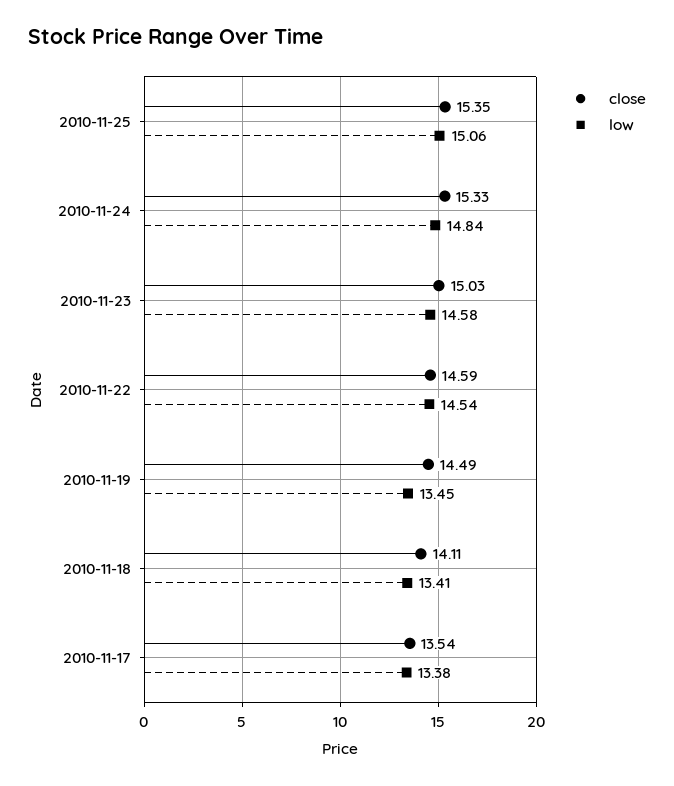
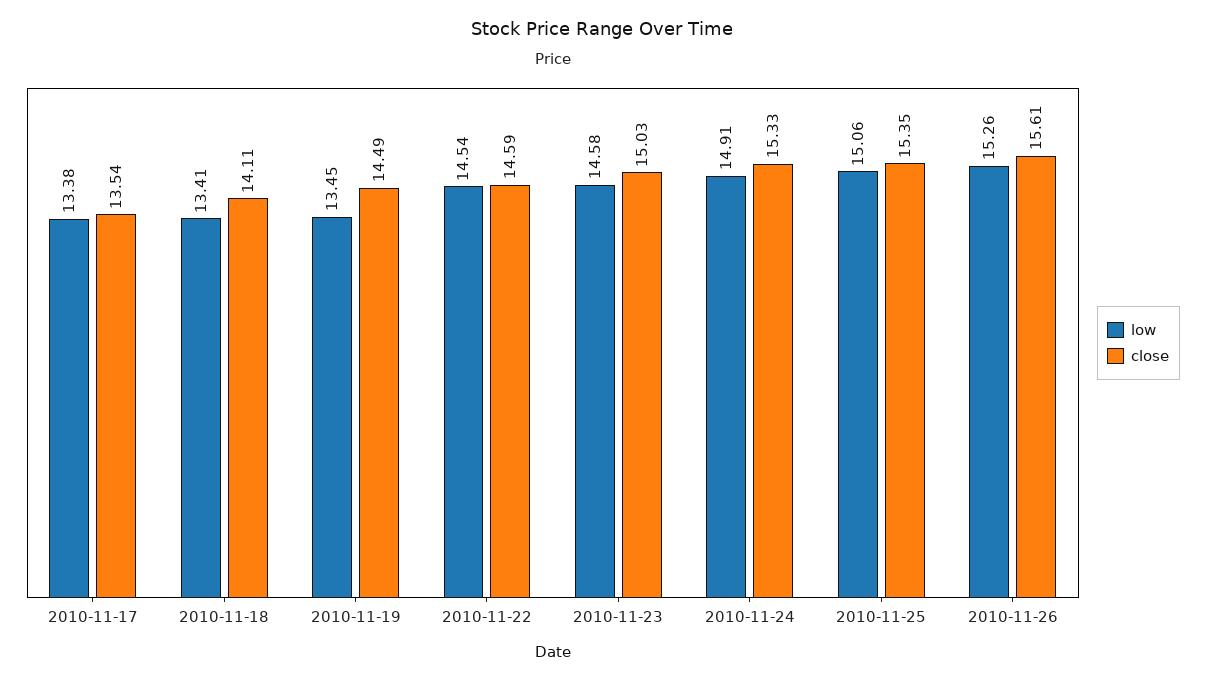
low, 2010-11-24: 14.84 -> 14.91
low, 2010-11-26: none -> 15.26
close, 2010-11-26: none -> 15.61

